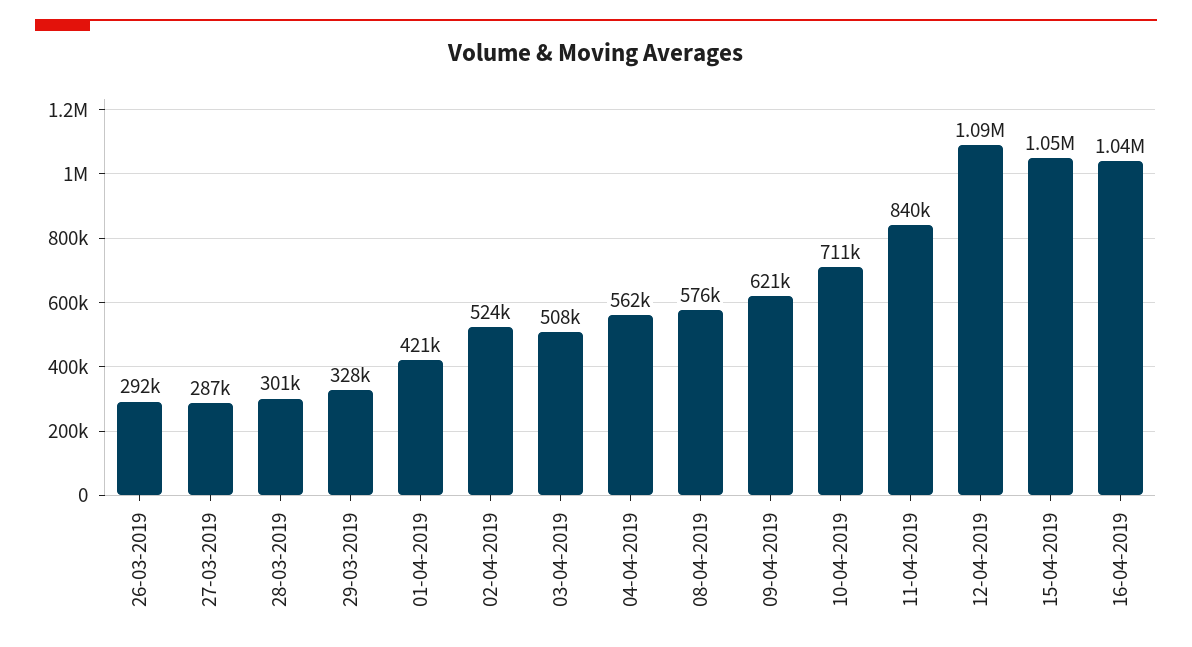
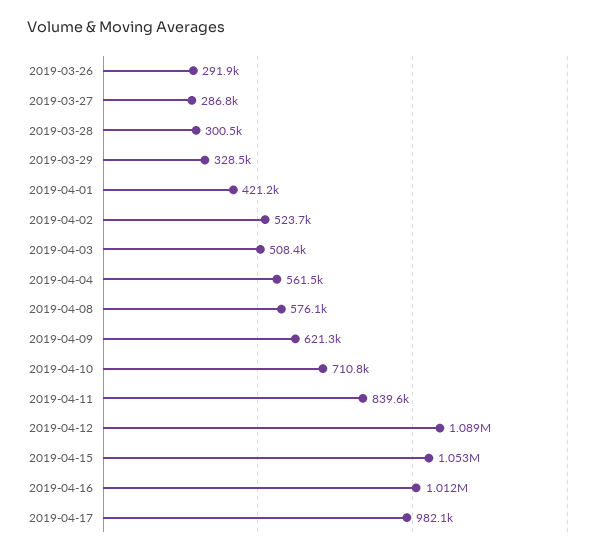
16-04-2019: 1040000 -> 1012000
2019-04-17: none -> 982100

